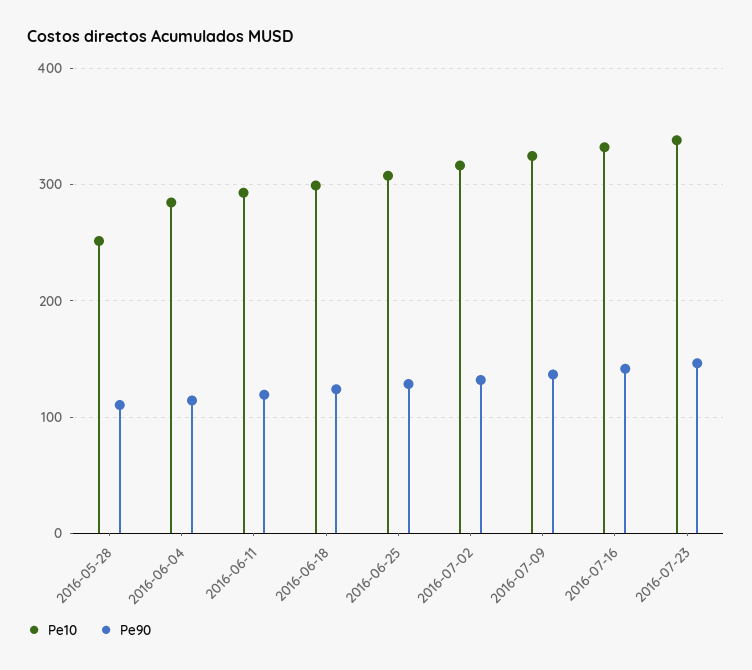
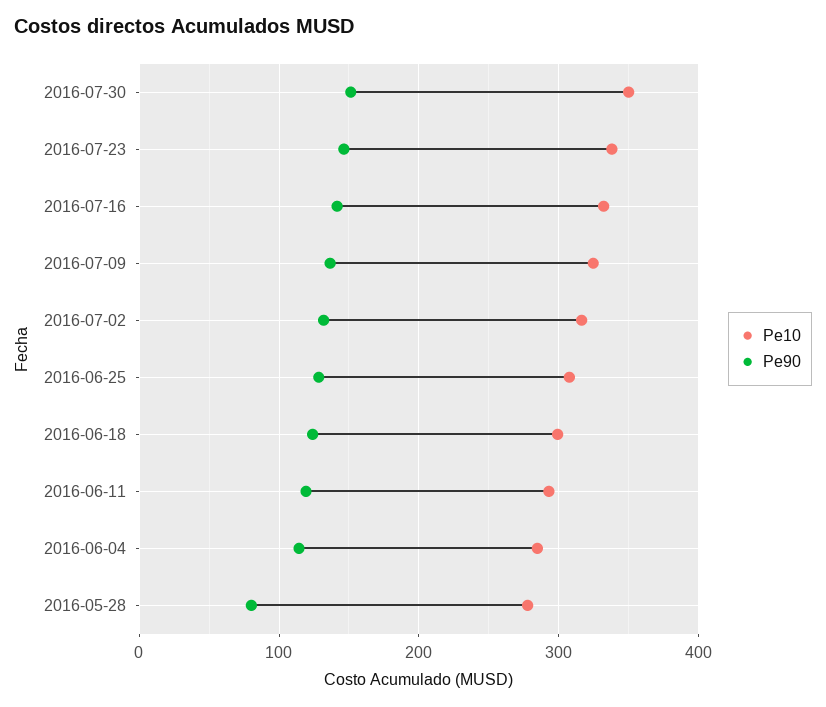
Pe10, 2016-05-28: 250 -> 280
Pe90, 2016-05-28: 110 -> 80
Pe10, 2016-07-30: none -> 350
Pe90, 2016-07-30: none -> 150

